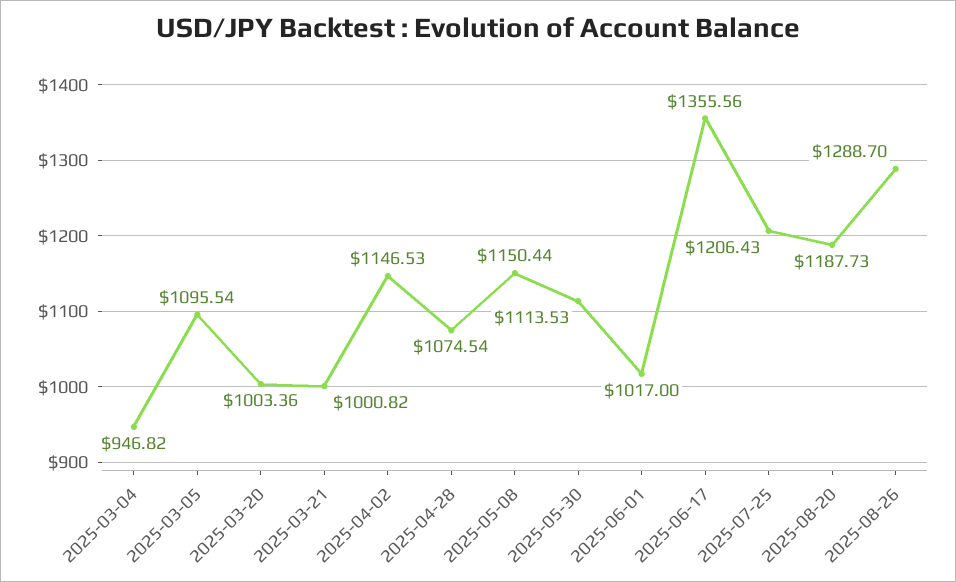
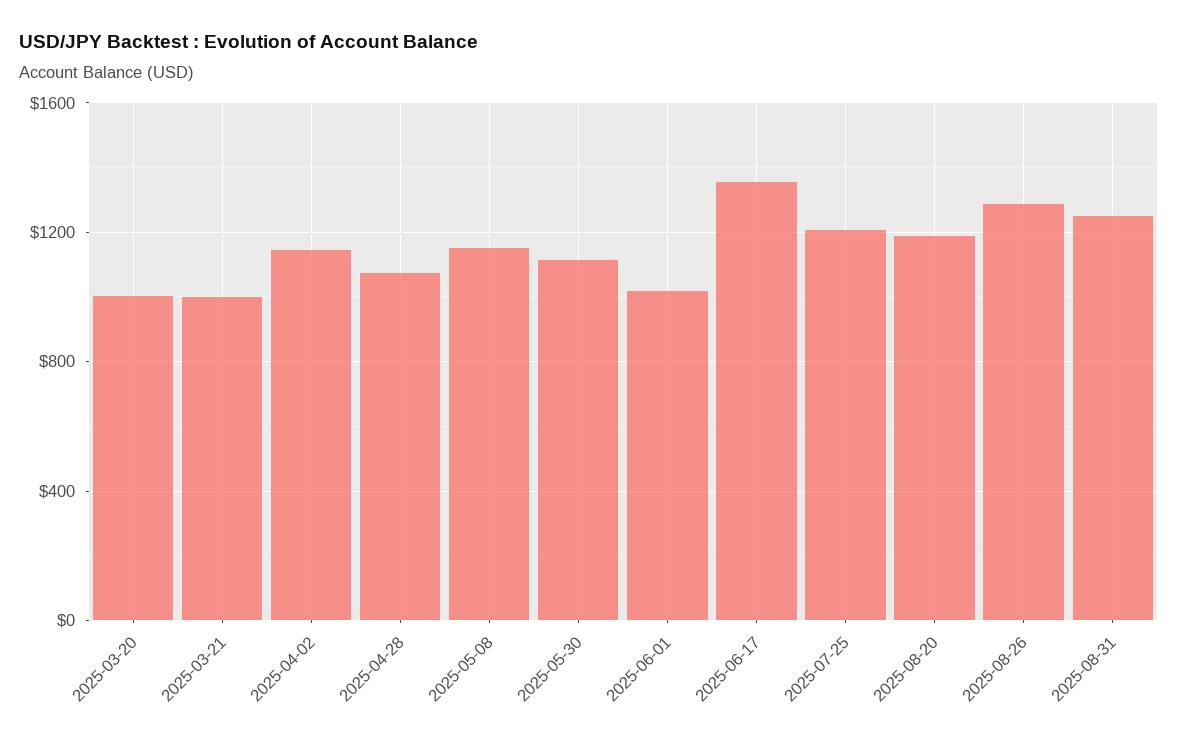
2025-03-04: 946.82 -> none
2025-03-05: 1095.54 -> none
2025-08-31: none -> 1250

